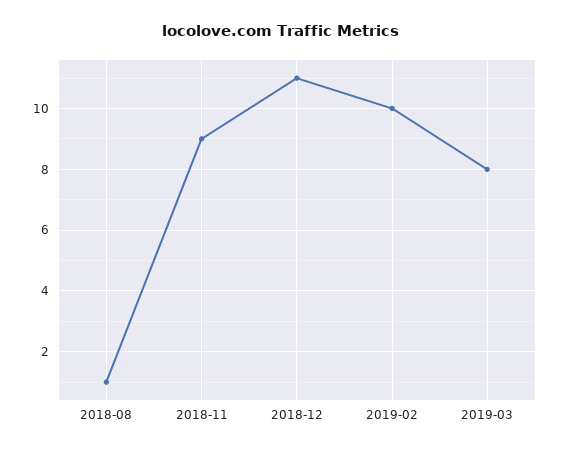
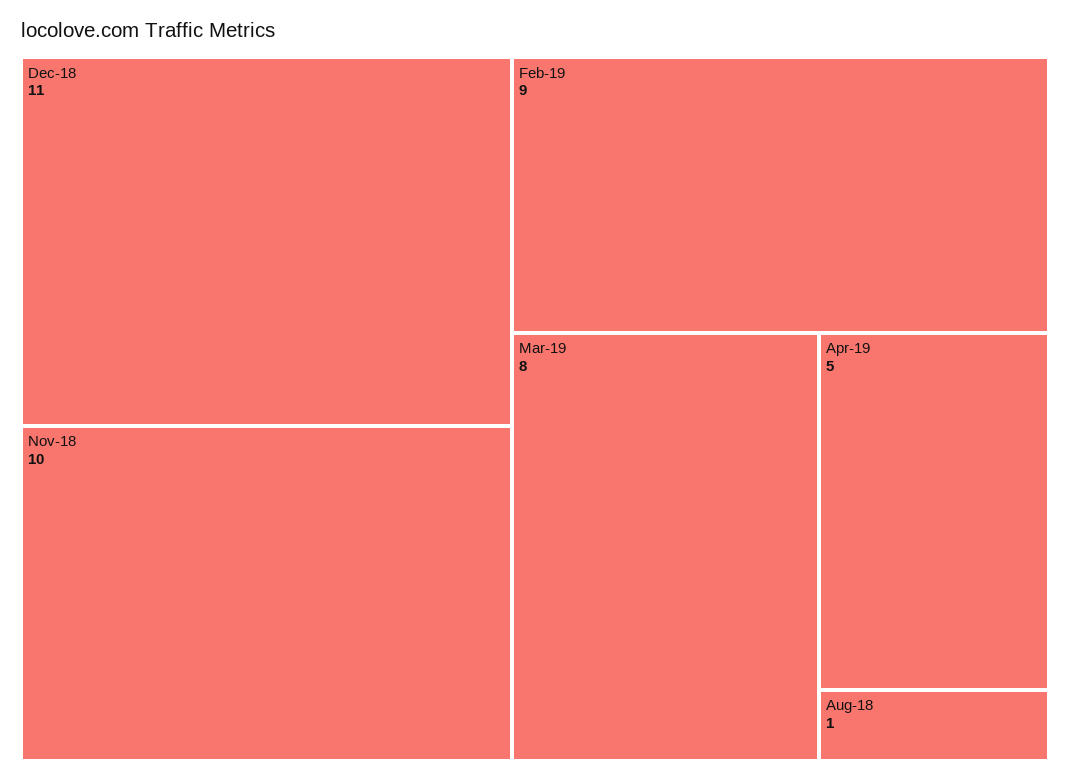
2018-11: 9 -> 10
2019-02: 10 -> 9
Apr-19: none -> 5

